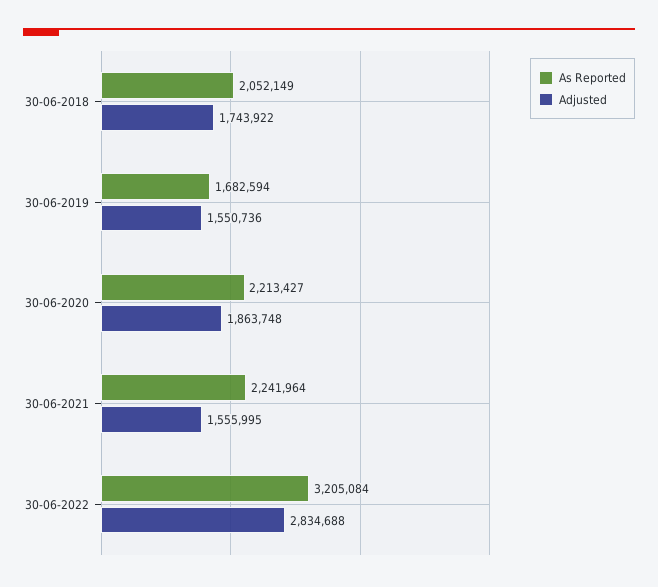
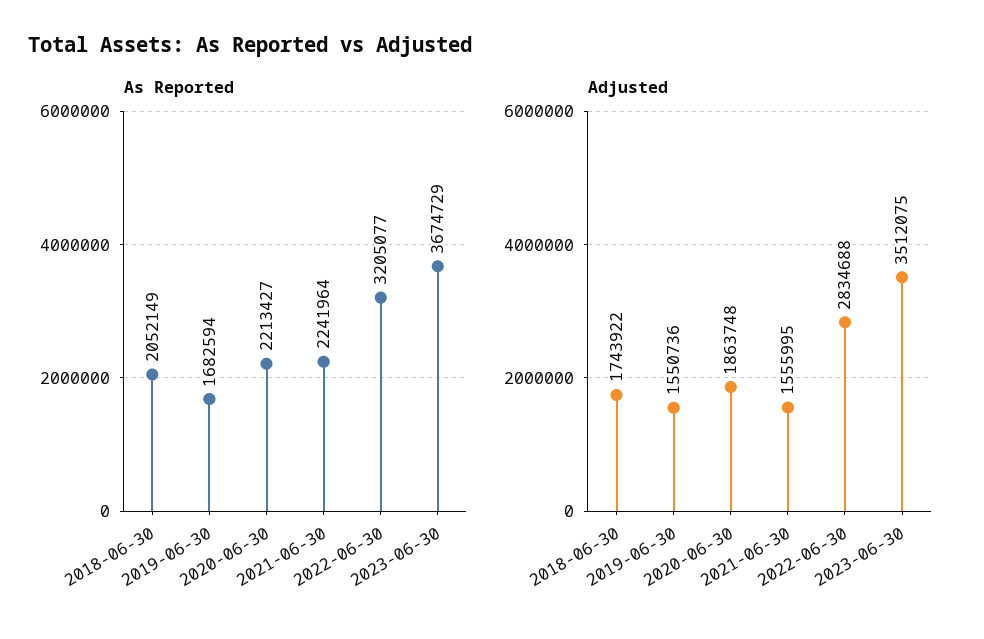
As Reported, 30-06-2022: 3205084 -> 3205077
As Reported, 2023-06-30: none -> 3674729
Adjusted, 2023-06-30: none -> 3512075

